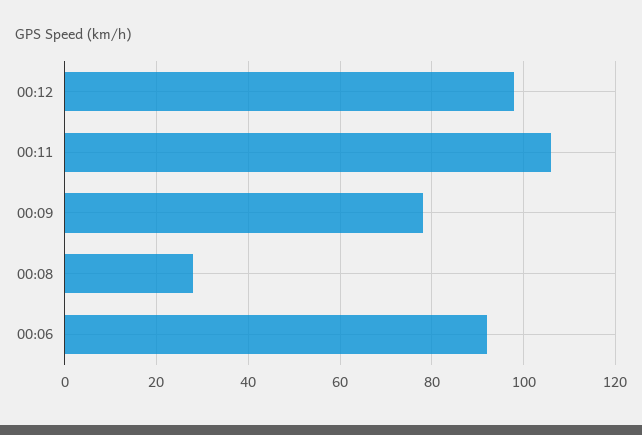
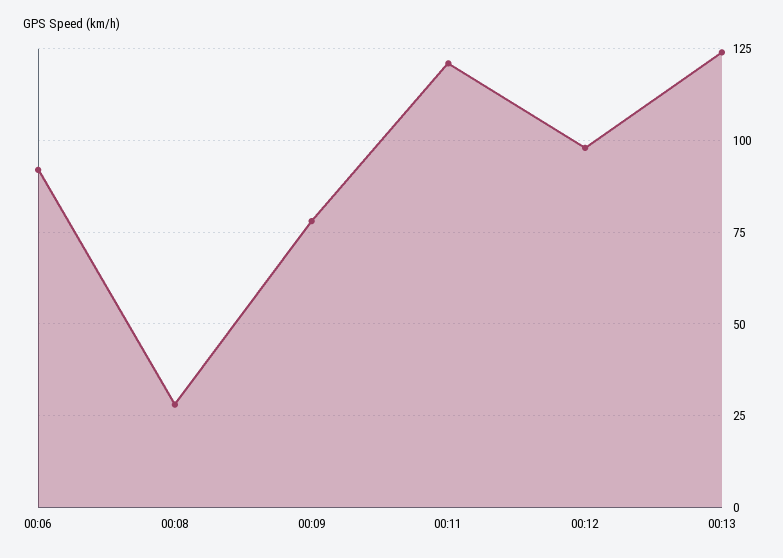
00:11: 105 -> 120
00:13: none -> 125

